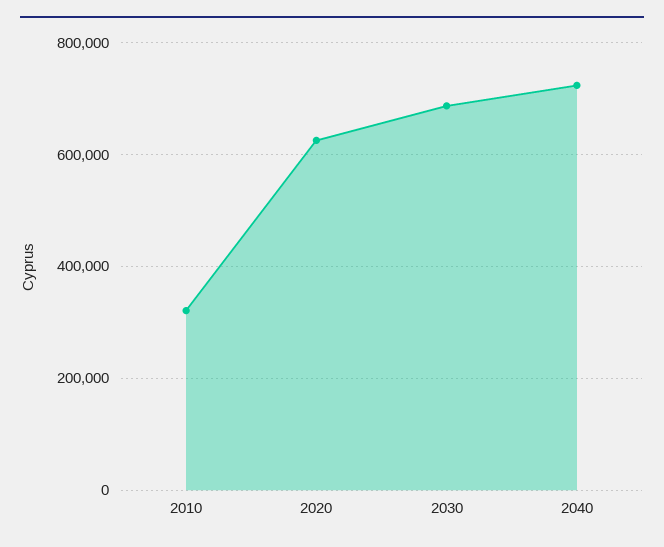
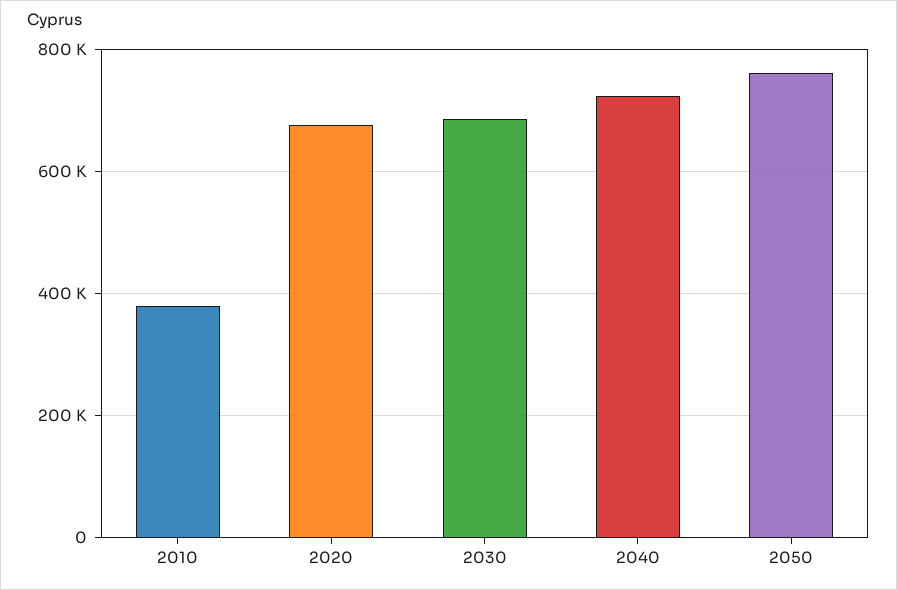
2010: 320000 -> 380000
2020: 620000 -> 680000
2050: none -> 760000

